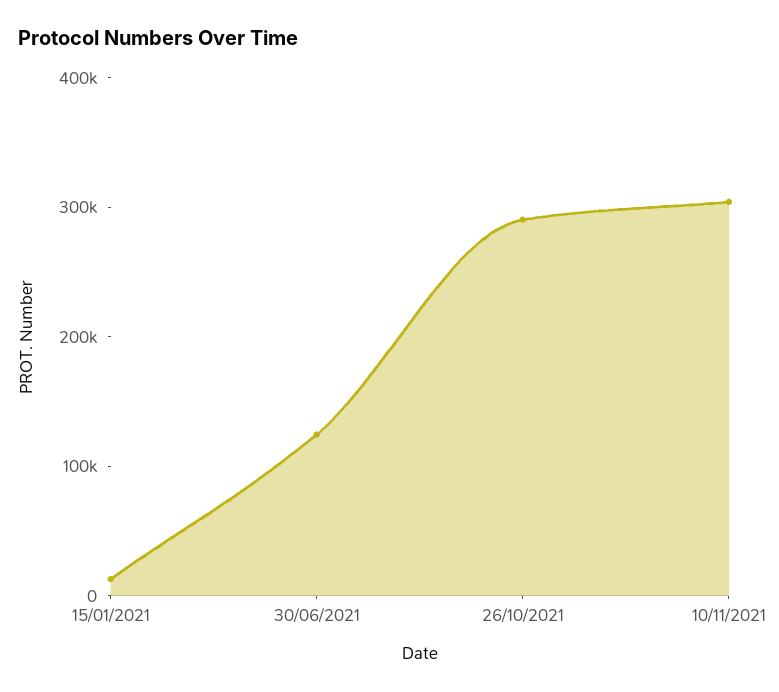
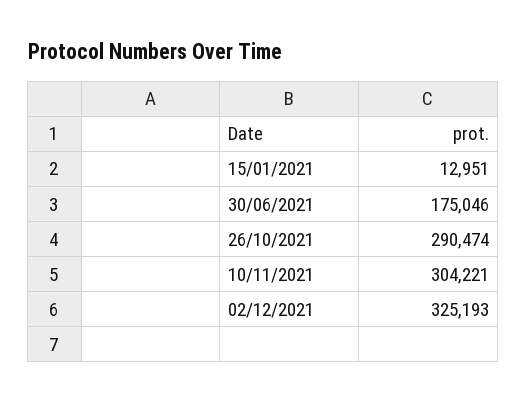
30/06/2021: 120000 -> 175046
02/12/2021: none -> 325193

